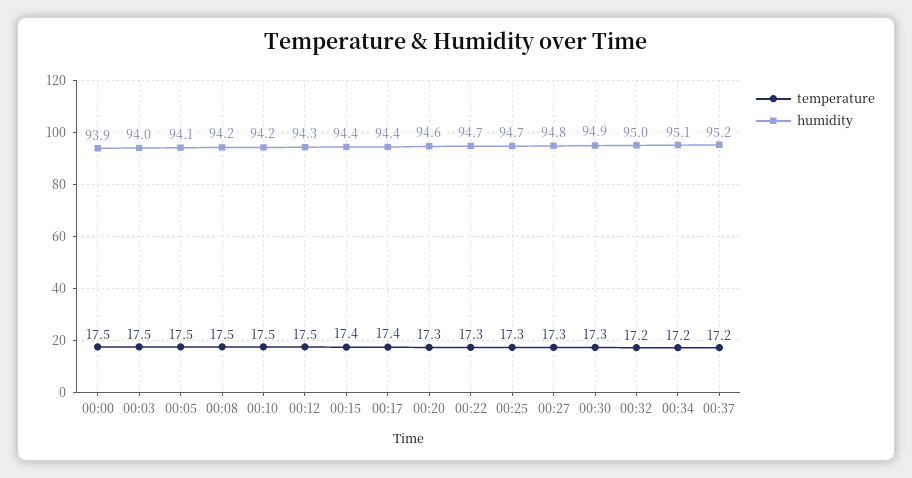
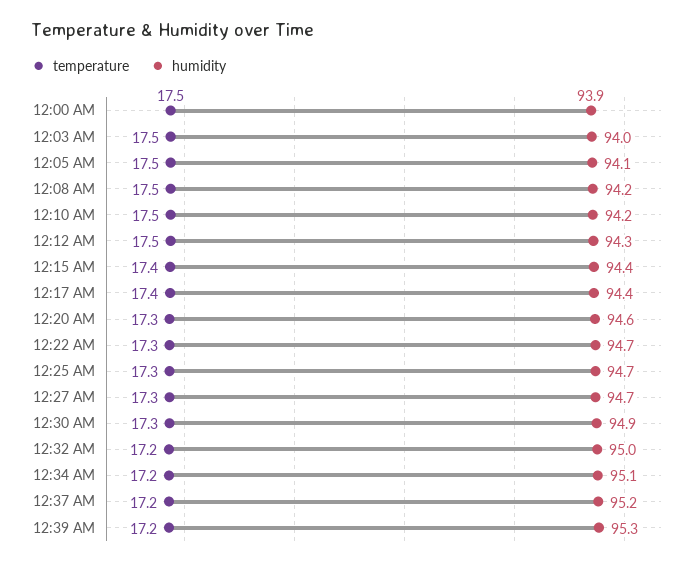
humidity, 00:27: 94.8 -> 94.7
temperature, 12:39 AM: none -> 17.2
humidity, 12:39 AM: none -> 95.3

